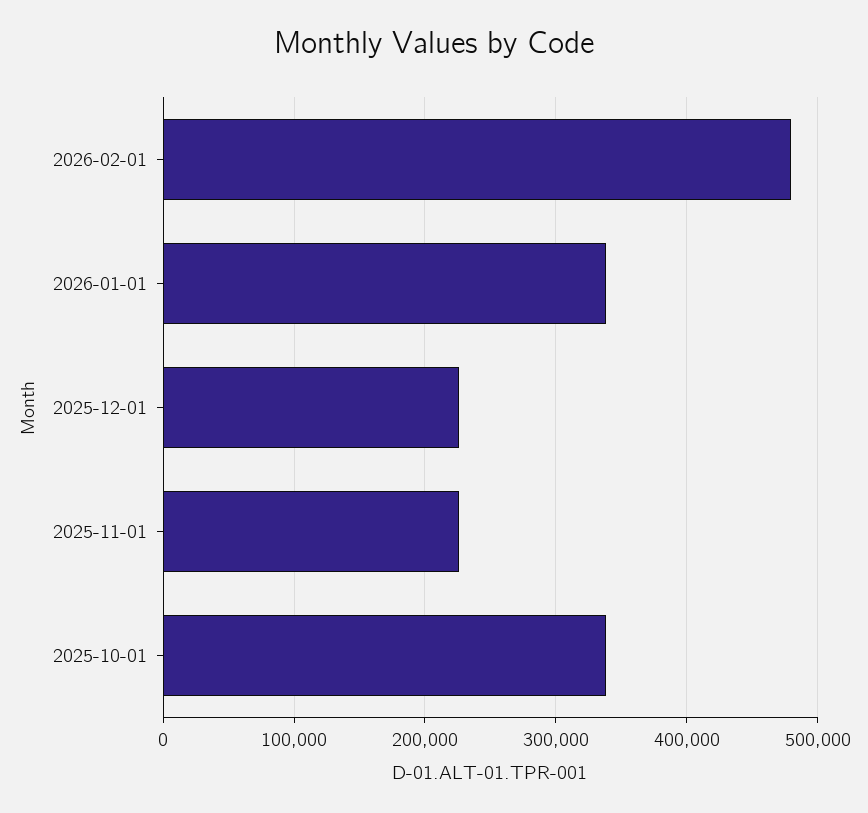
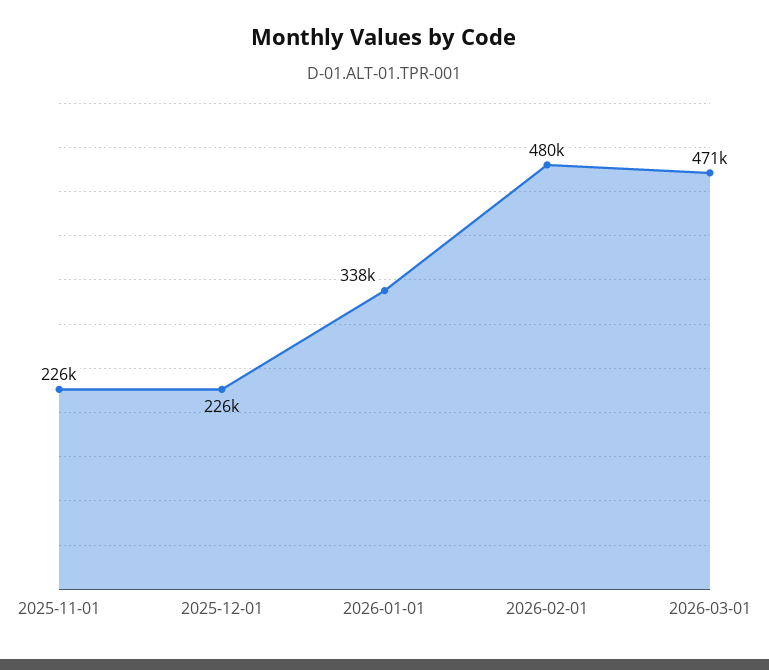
2025-10-01: 340000 -> none
2026-03-01: none -> 471000

